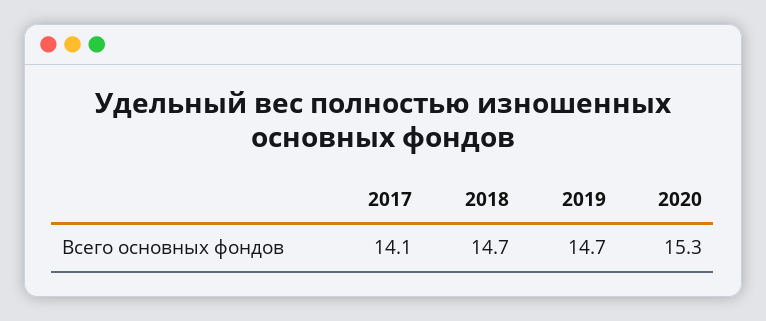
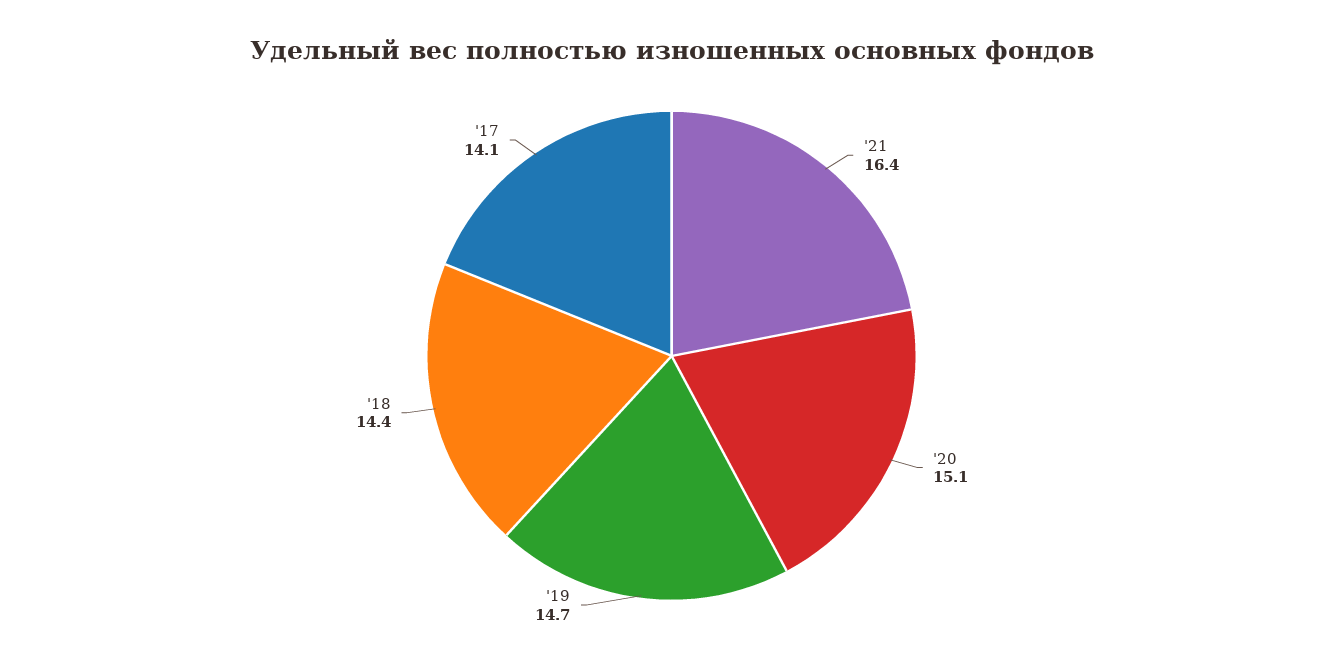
2018: 14.7 -> 14.4
2020: 15.3 -> 15.1
'21: none -> 16.4

